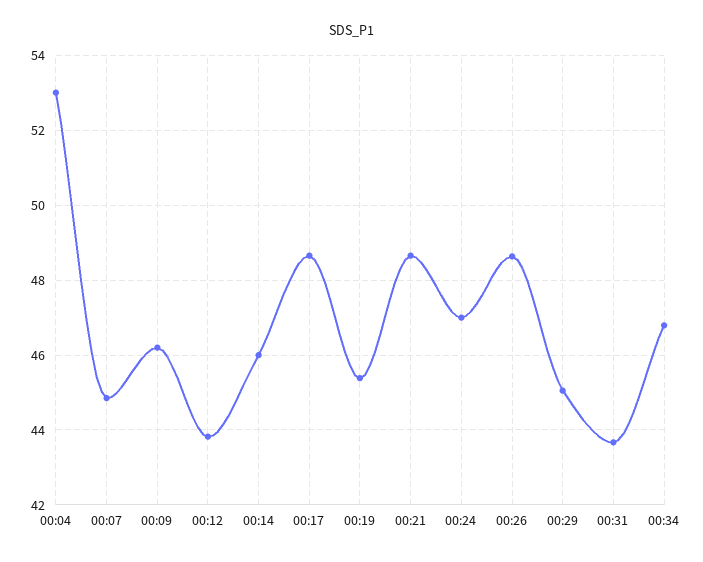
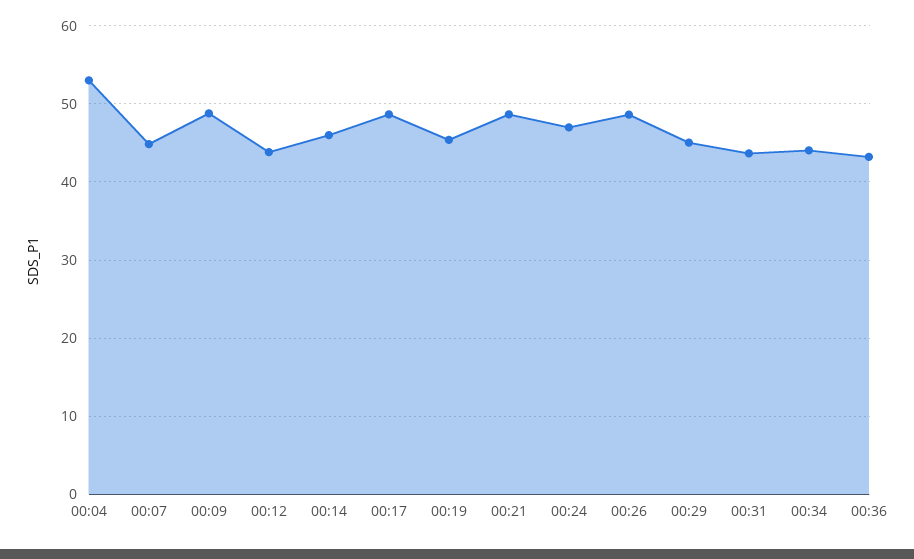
00:09: 46.2 -> 49
00:34: 46.8 -> 44
00:36: none -> 43

